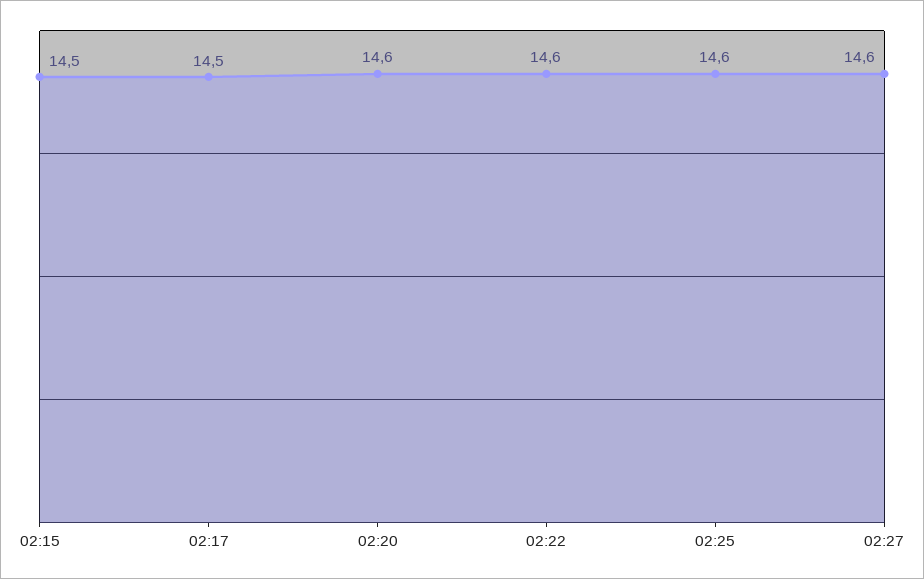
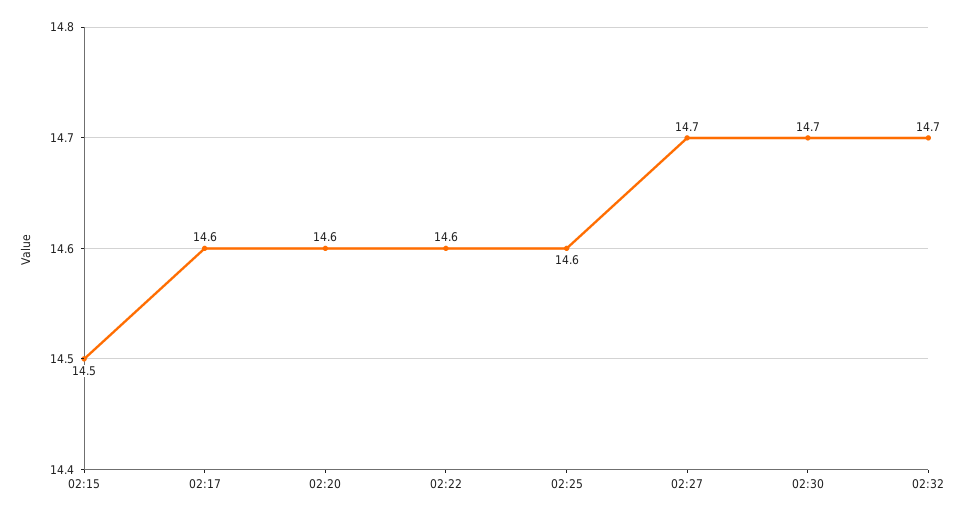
02:17: 14.5 -> 14.6
02:27: 14.6 -> 14.7
02:30: none -> 14.7
02:32: none -> 14.7

